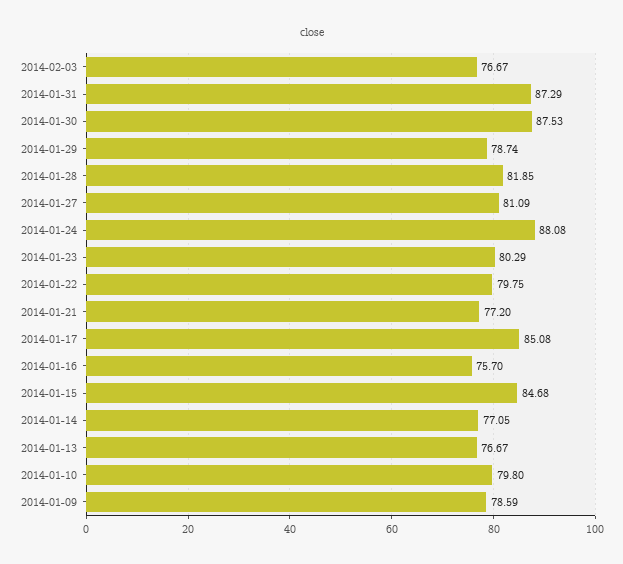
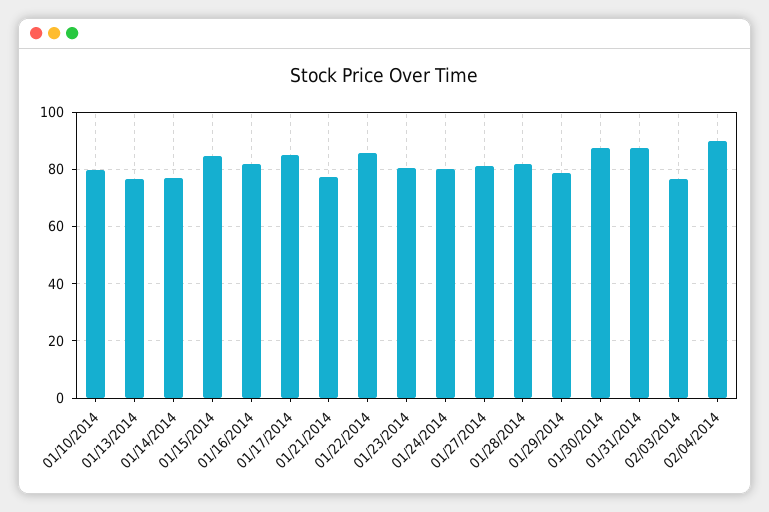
2014-01-24: 88.08 -> 80
2014-01-22: 79.75 -> 85
2014-01-16: 75.7 -> 82.5
2014-01-09: 78.59 -> none
02/04/2014: none -> 90

